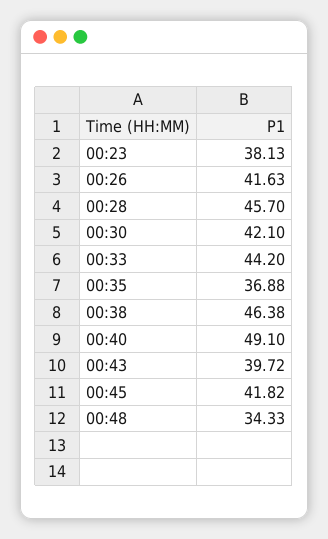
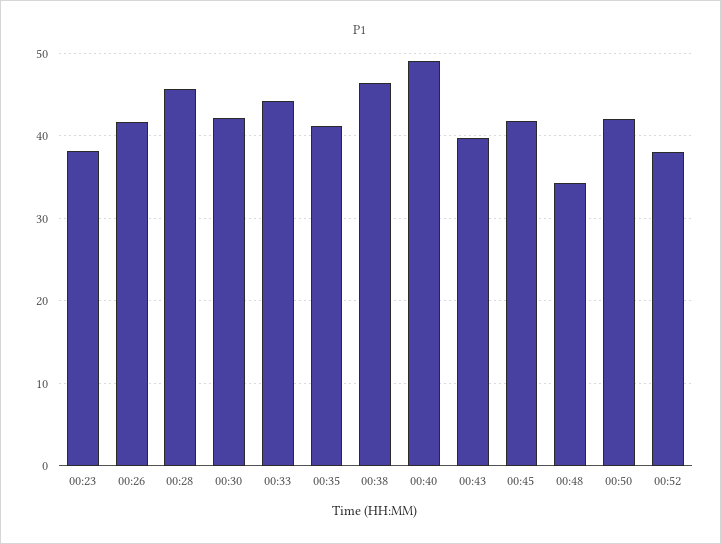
00:35: 36.88 -> 41
00:50: none -> 42
00:52: none -> 38

